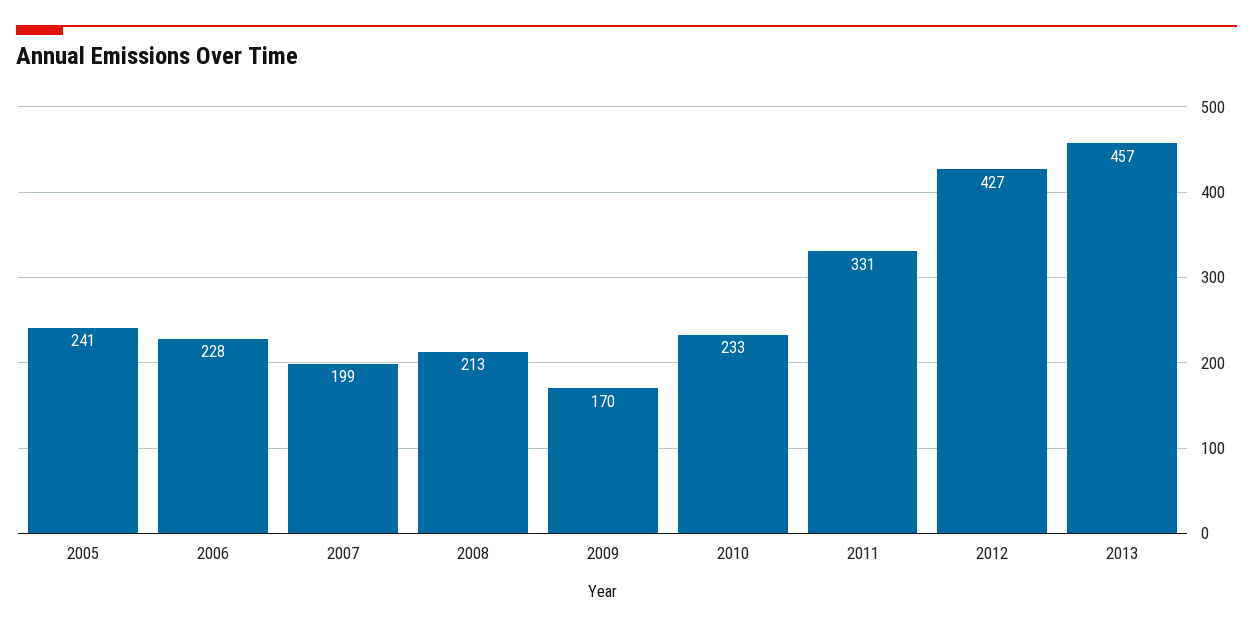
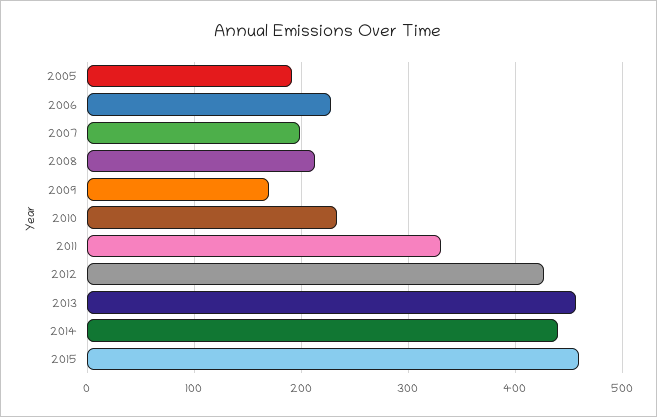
2005: 241 -> 190
2014: none -> 440
2015: none -> 460

